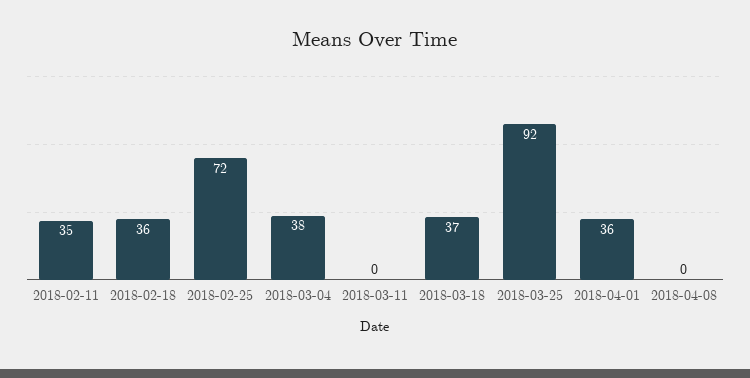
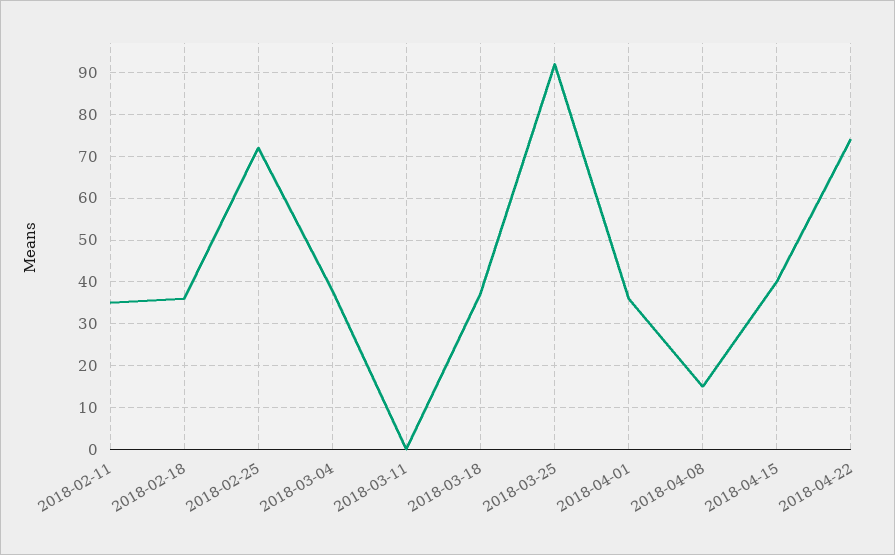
2018-04-08: 0 -> 15
2018-04-15: none -> 40
2018-04-22: none -> 75

